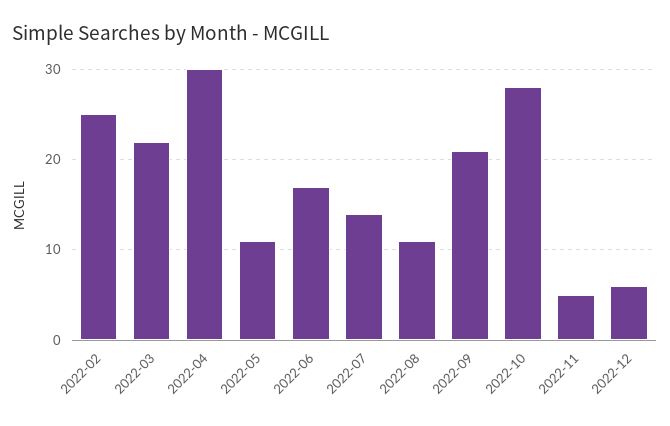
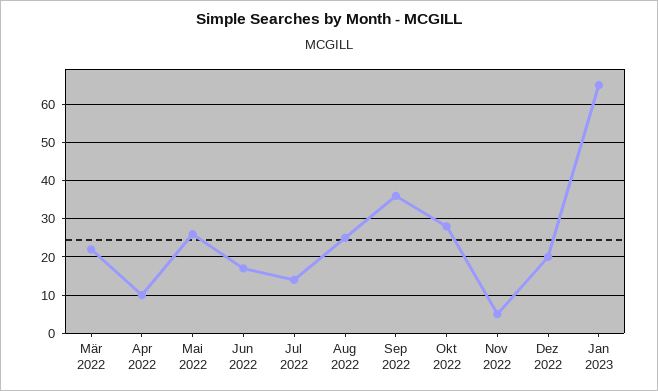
2022-02: 25 -> none
2022-04: 30 -> 10
2022-05: 11 -> 25
2022-08: 11 -> 25
2022-09: 21 -> 35
2022-12: 6 -> 20
Jan 2023: none -> 65

